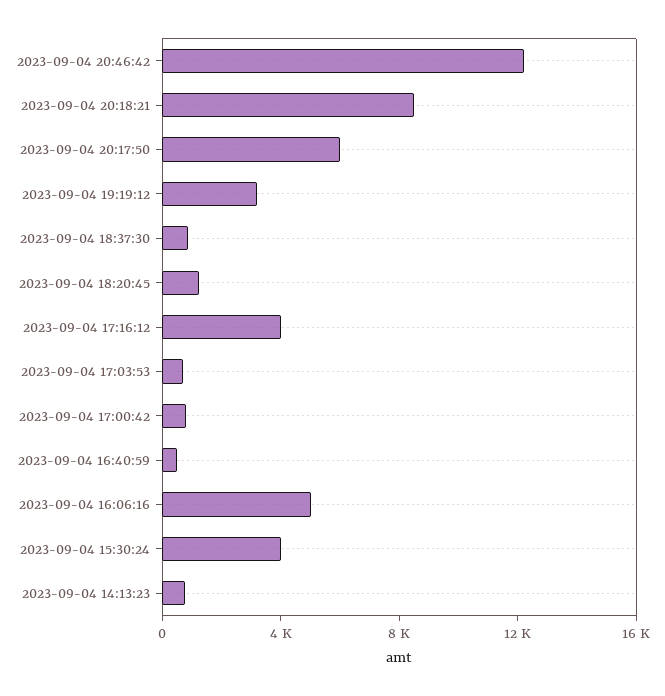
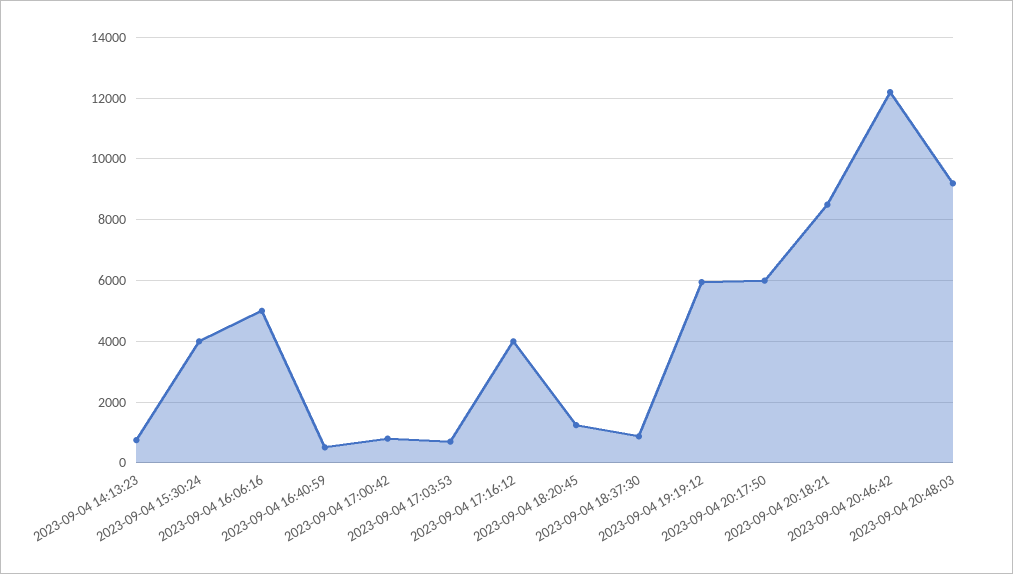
2023-09-04 19:19:12: 3000 -> 6000
2023-09-04 20:48:03: none -> 9200

